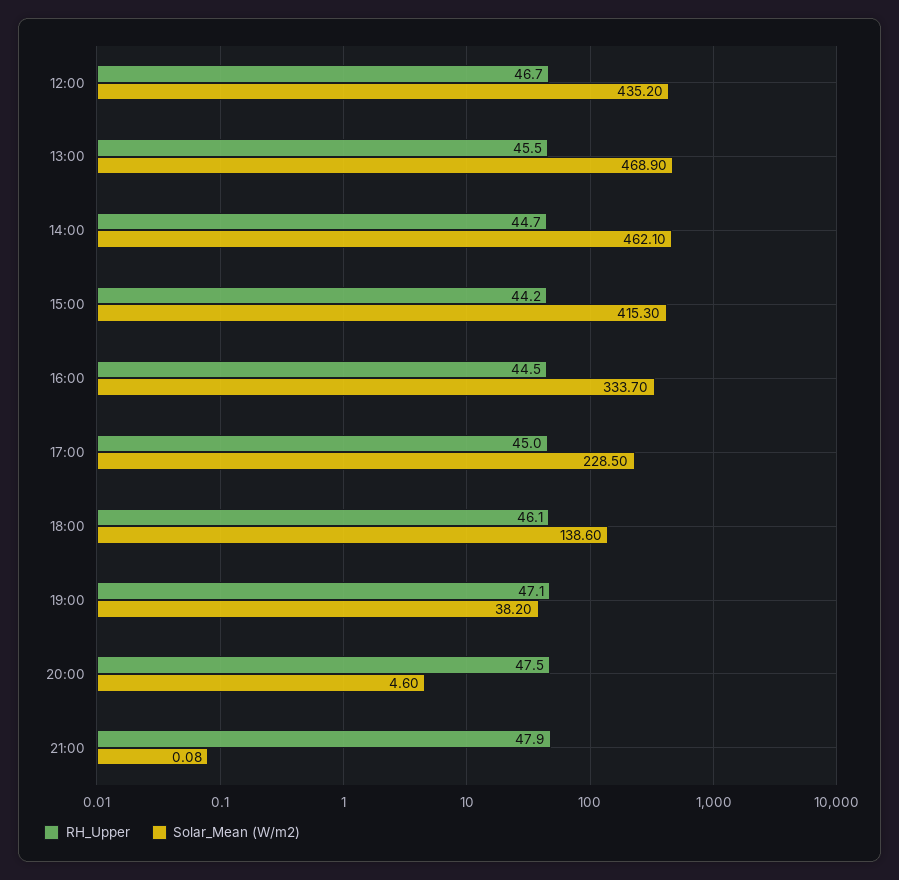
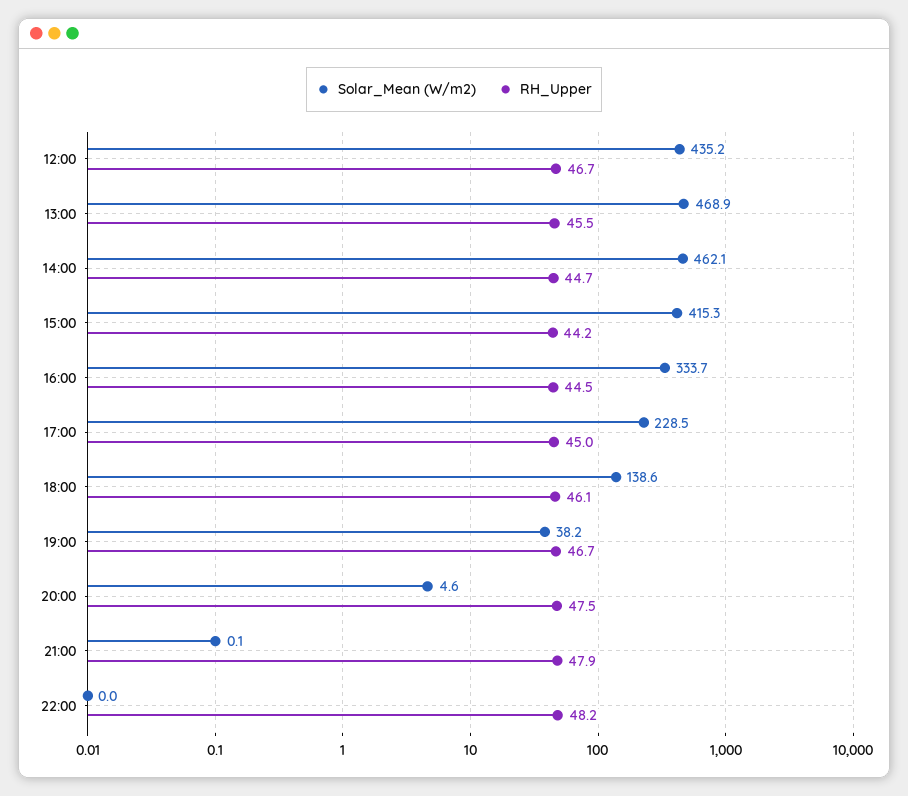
RH_Upper, 19:00: 47.1 -> 46.7
Solar_Mean (W/m2), 22:00: none -> 0
RH_Upper, 22:00: none -> 48.2

